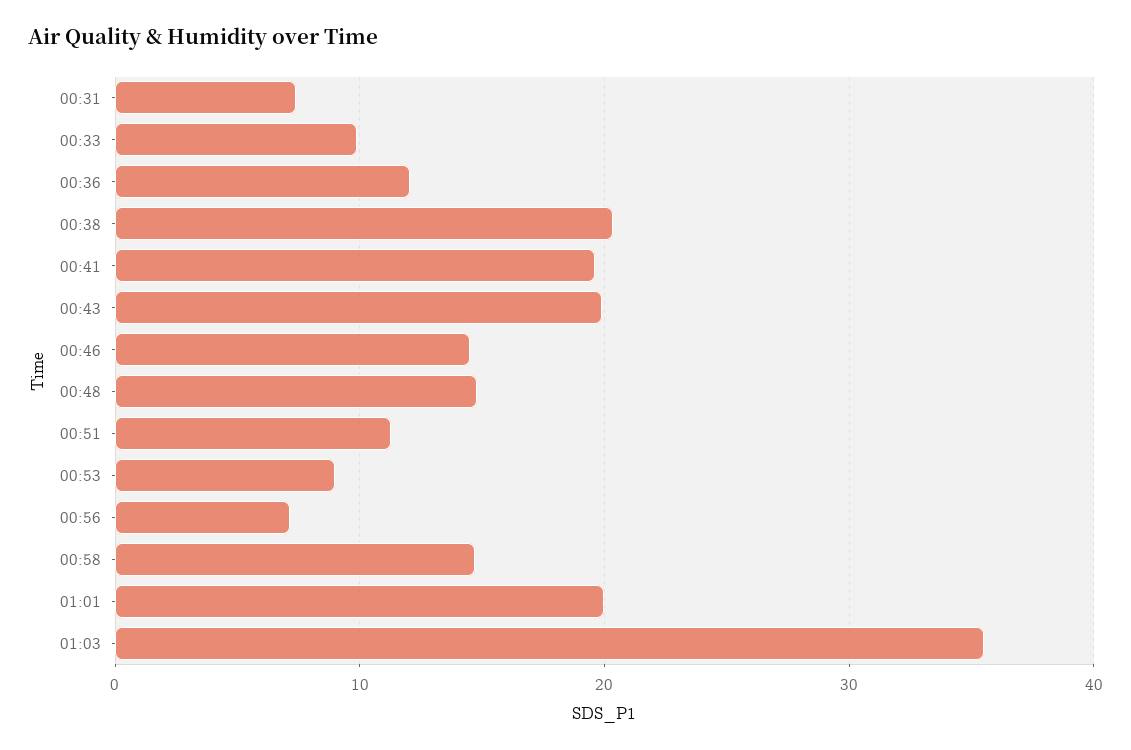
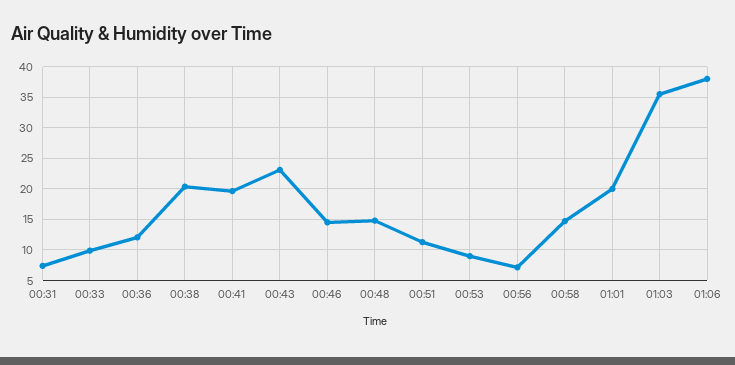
00:43: 20 -> 23
01:06: none -> 38

